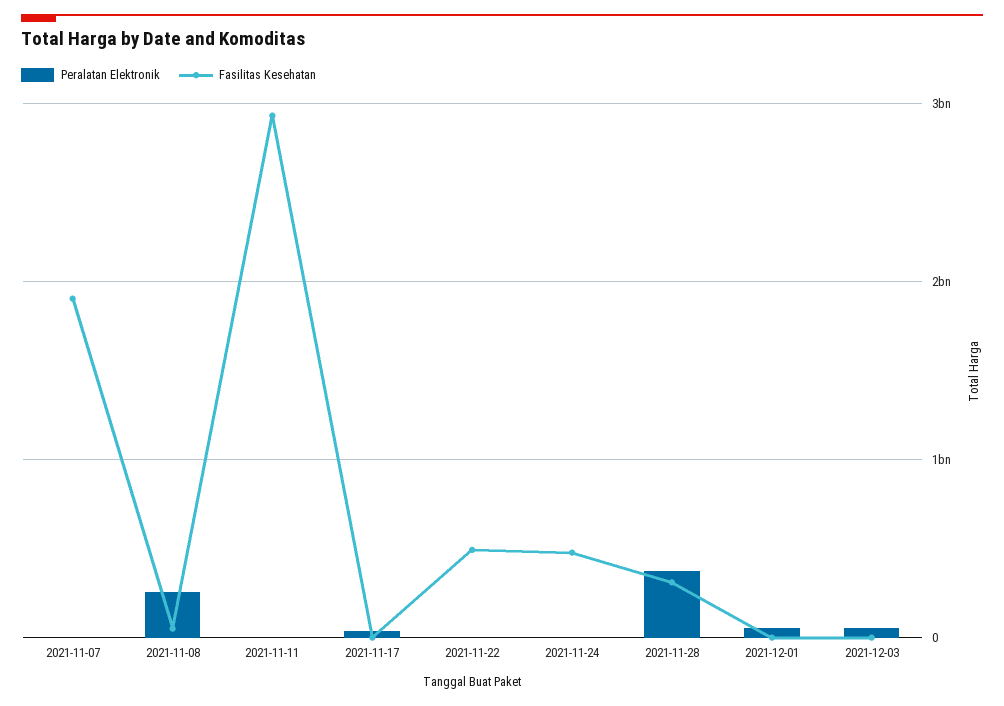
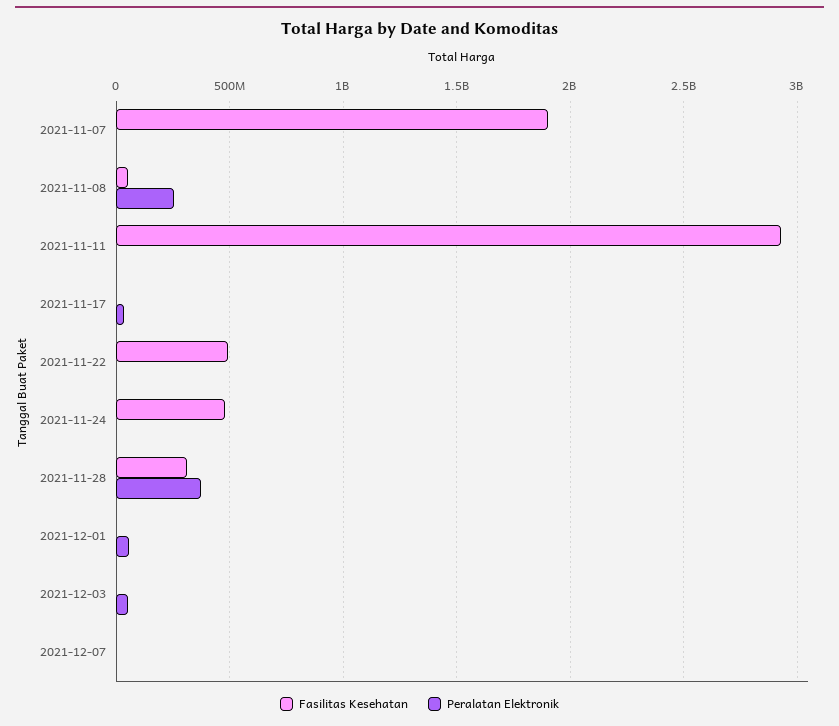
Fasilitas Kesehatan, 2021-12-07: none -> 0
Peralatan Elektronik, 2021-12-07: none -> 0

